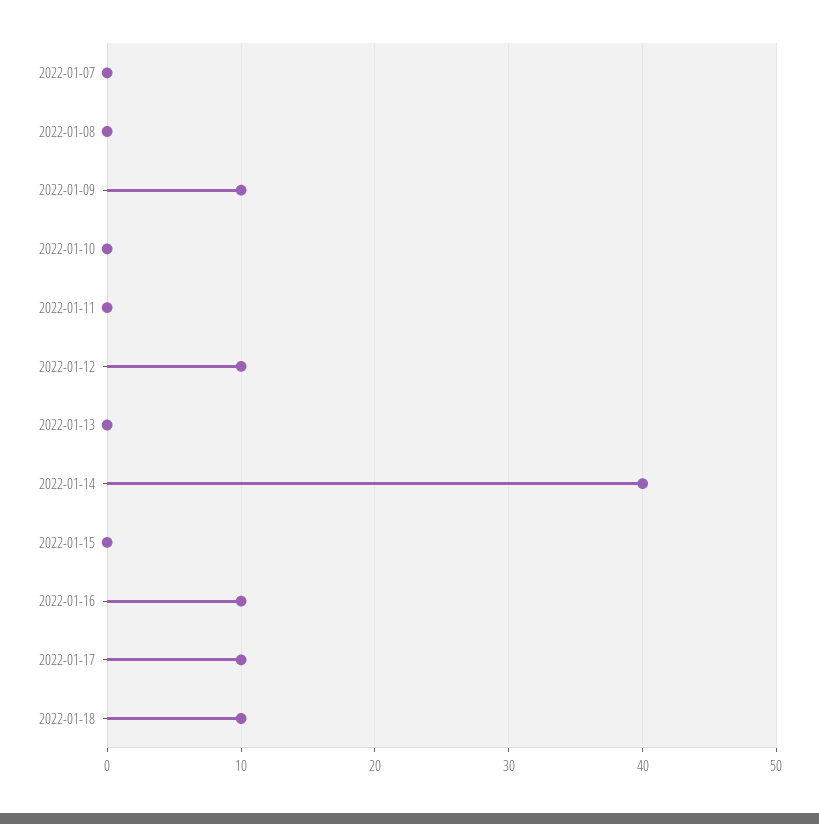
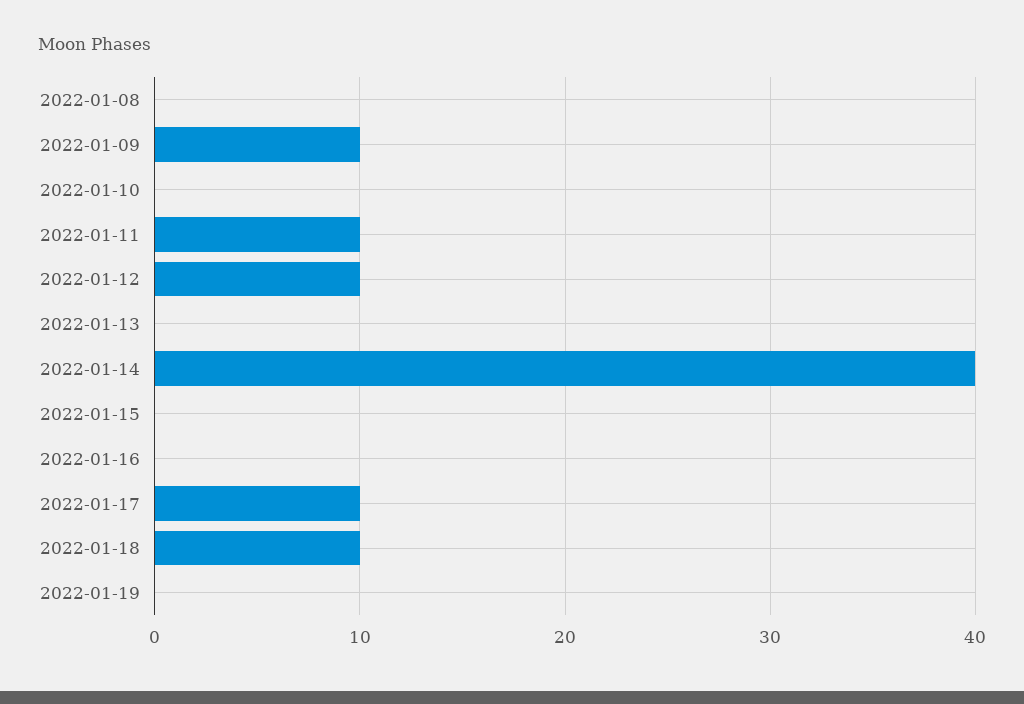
2022-01-07: 0 -> none
2022-01-11: 0 -> 10
2022-01-16: 10 -> 0
2022-01-19: none -> 0

